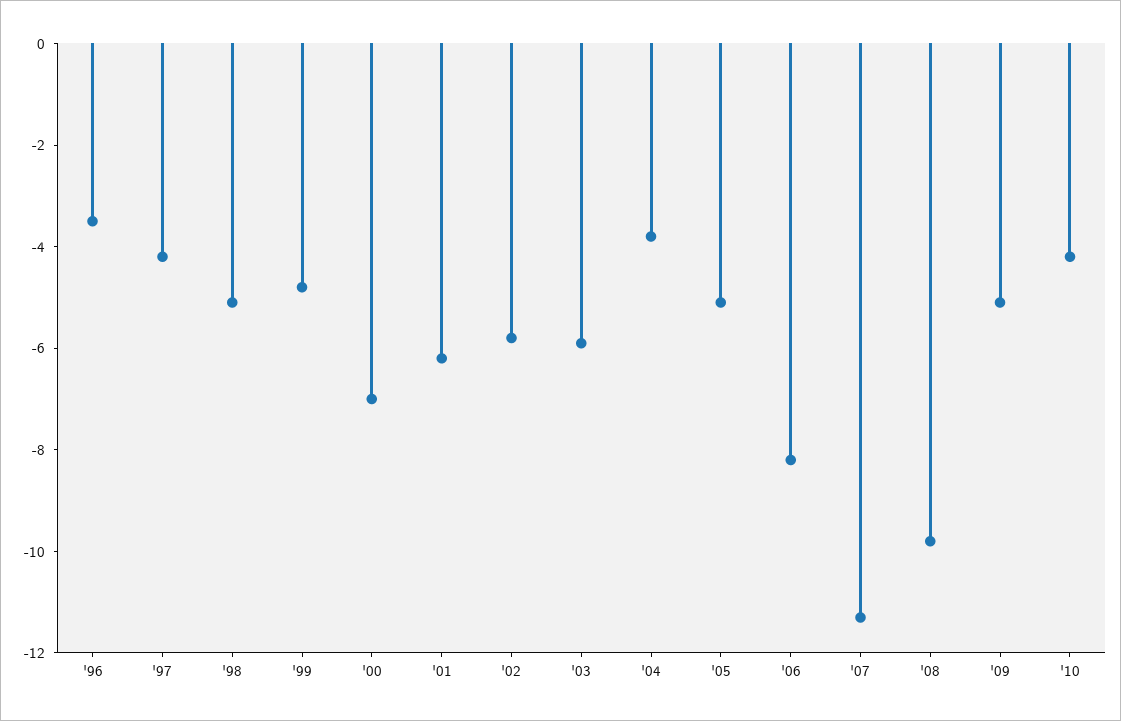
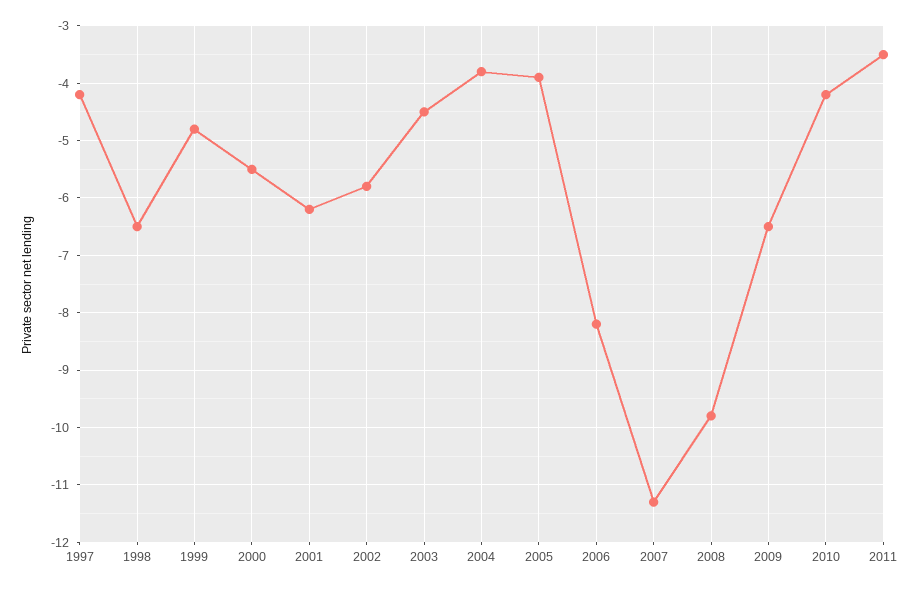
'96: -3.5 -> none
'98: -5 -> -6.5
'00: -7 -> -5.5
'03: -6 -> -4.5
'05: -5 -> -4
'09: -5 -> -6.5
2011: none -> -3.5

